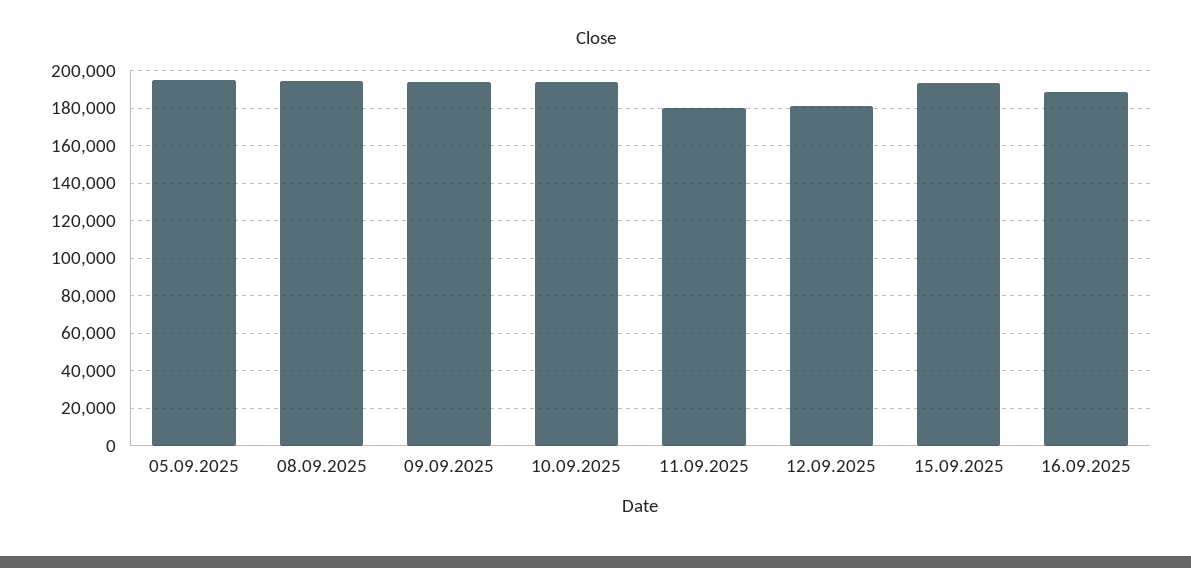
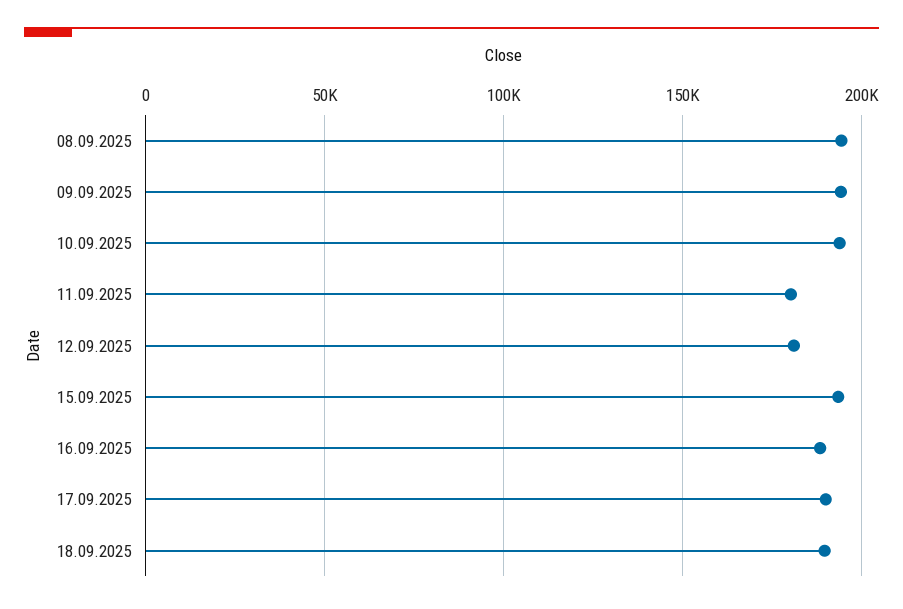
05.09.2025: 195000 -> none
17.09.2025: none -> 190000
18.09.2025: none -> 190000

